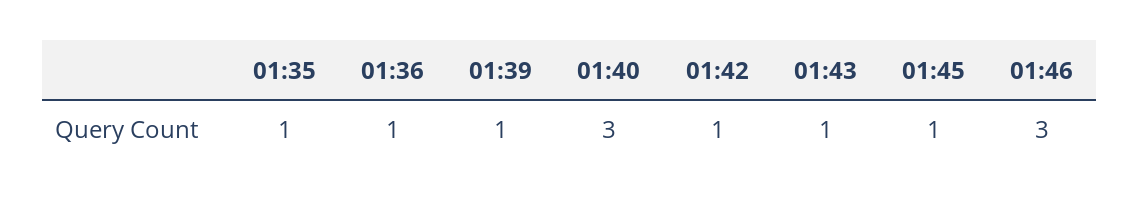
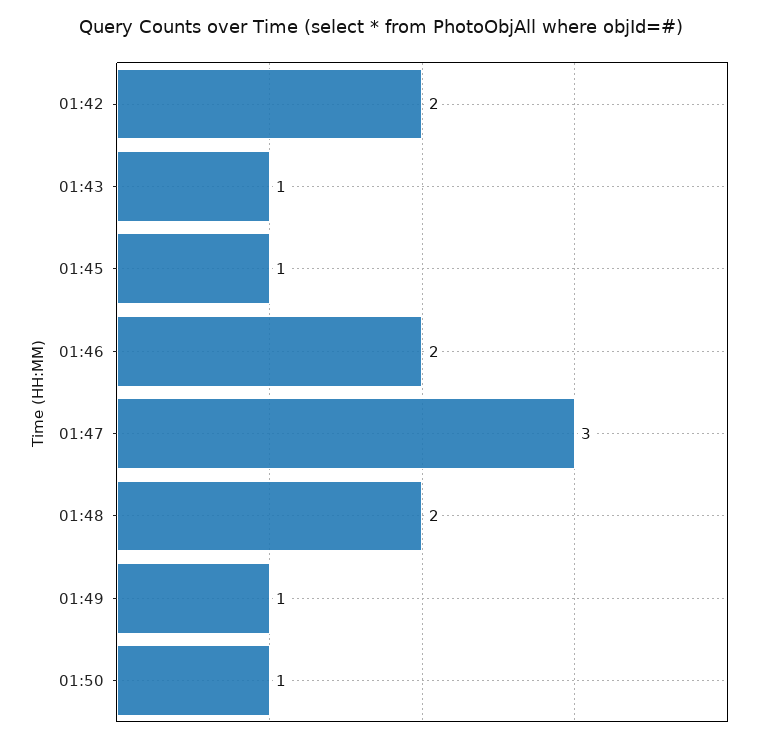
01:35: 1 -> none
01:36: 1 -> none
01:39: 1 -> none
01:40: 3 -> none
01:42: 1 -> 2
01:46: 3 -> 2
01:47: none -> 3
01:48: none -> 2
01:49: none -> 1
01:50: none -> 1

